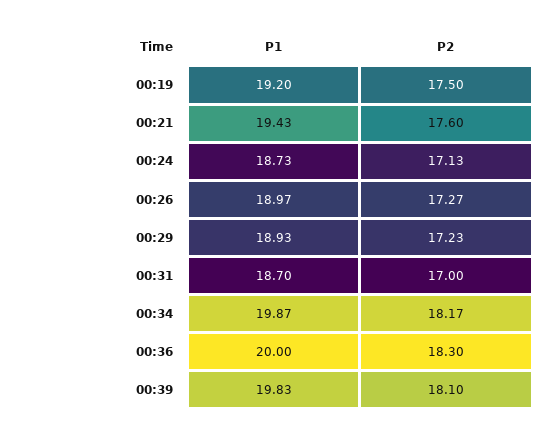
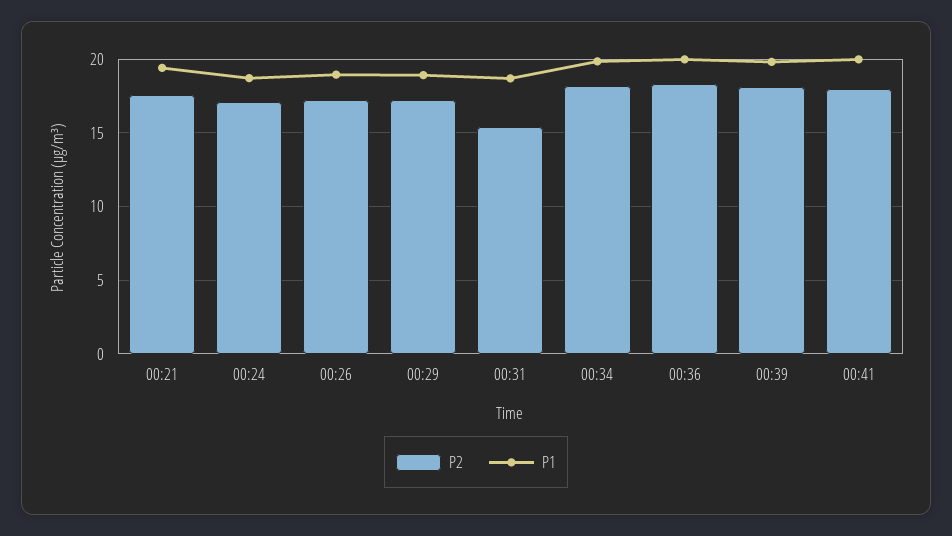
P1, 00:19: 19.2 -> none
P2, 00:19: 17.5 -> none
P2, 00:31: 17 -> 15.5
P2, 00:41: none -> 18
P1, 00:41: none -> 20

